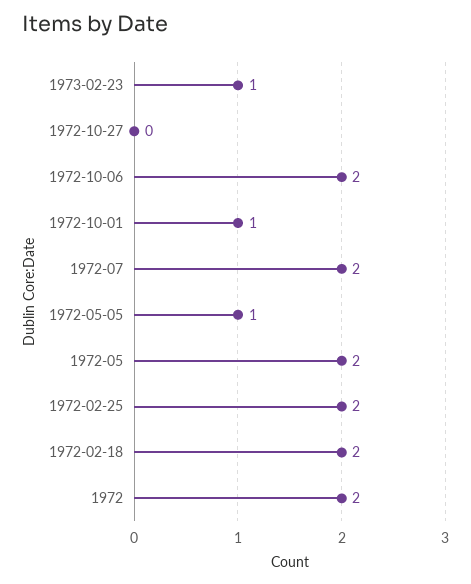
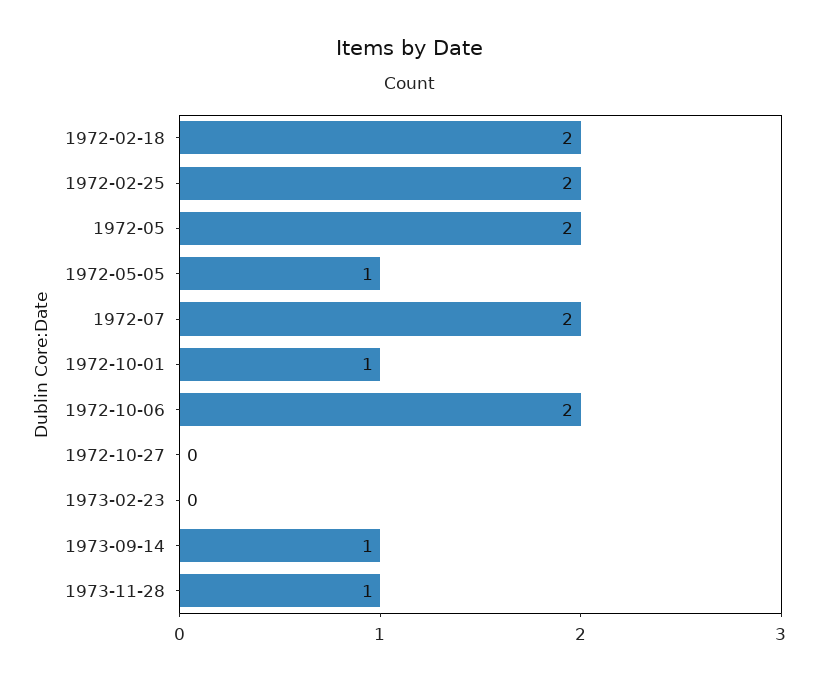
1973-02-23: 1 -> 0
1972: 2 -> none
1973-09-14: none -> 1
1973-11-28: none -> 1

